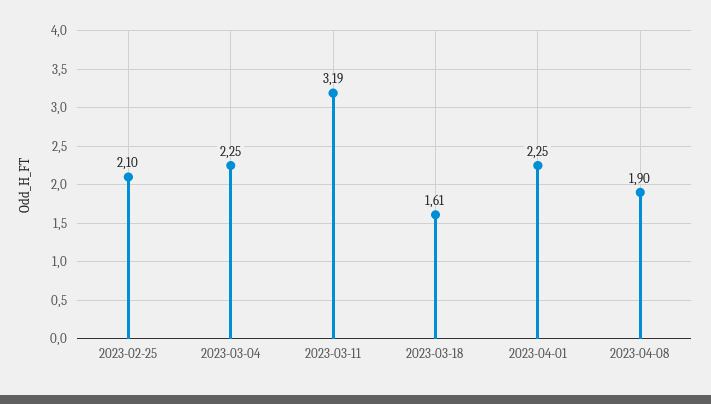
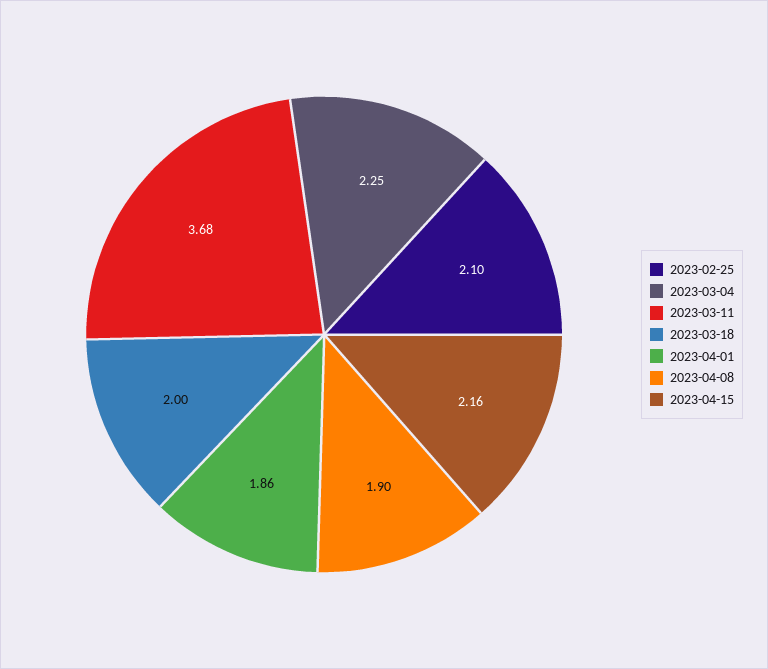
2023-03-11: 3.19 -> 3.68
2023-03-18: 1.61 -> 2
2023-04-01: 2.25 -> 1.86
2023-04-15: none -> 2.16

